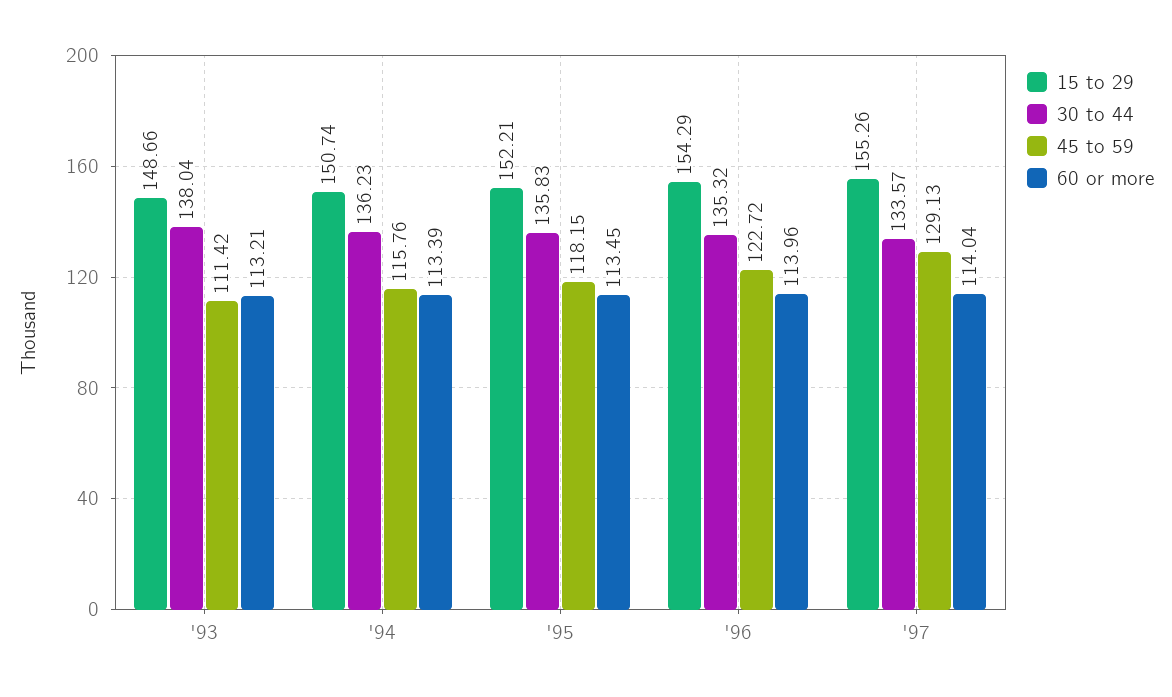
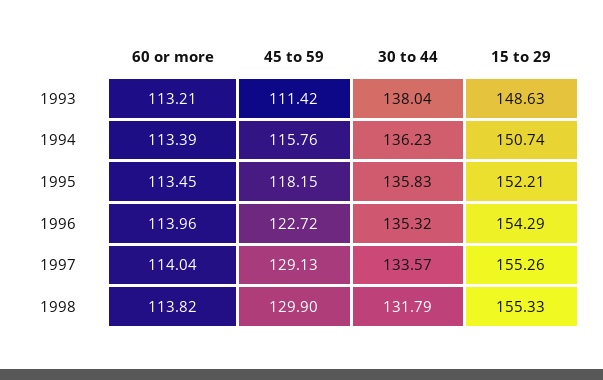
15 to 29, '93: 148.66 -> 148.63
60 or more, 1998: none -> 113.82
45 to 59, 1998: none -> 129.9
30 to 44, 1998: none -> 131.79
15 to 29, 1998: none -> 155.33

